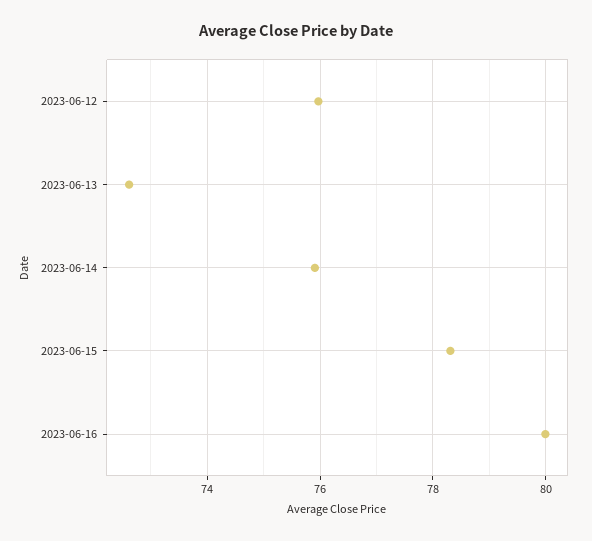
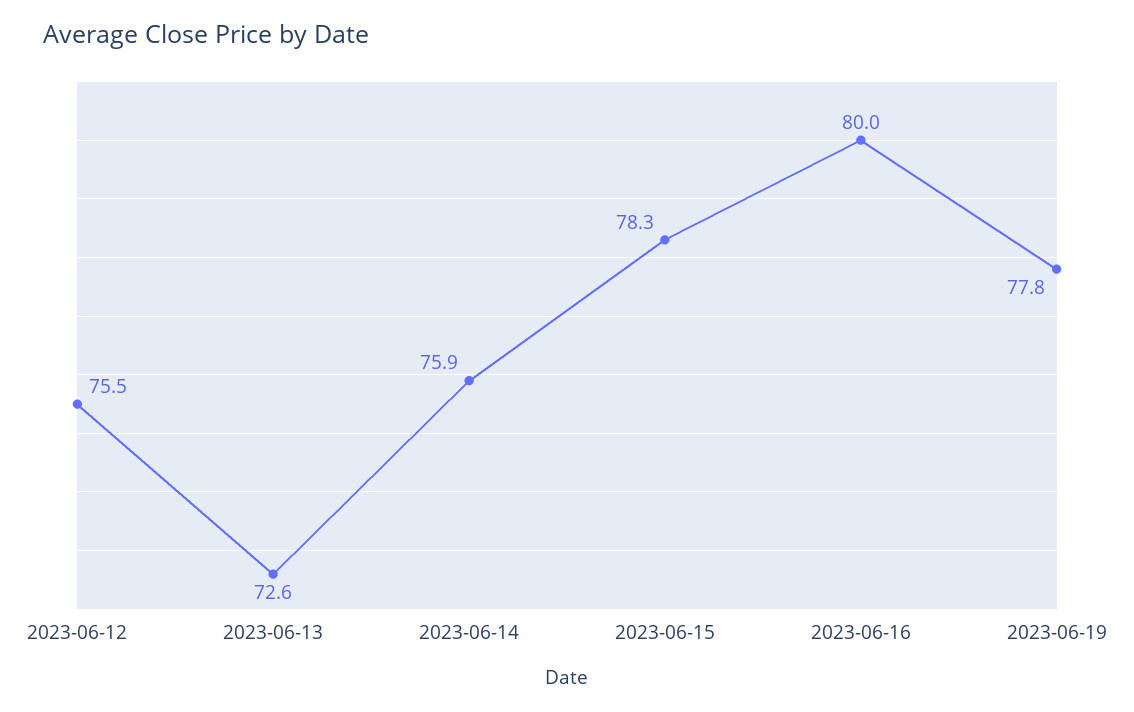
2023-06-12: 76 -> 75.5
2023-06-19: none -> 77.8

